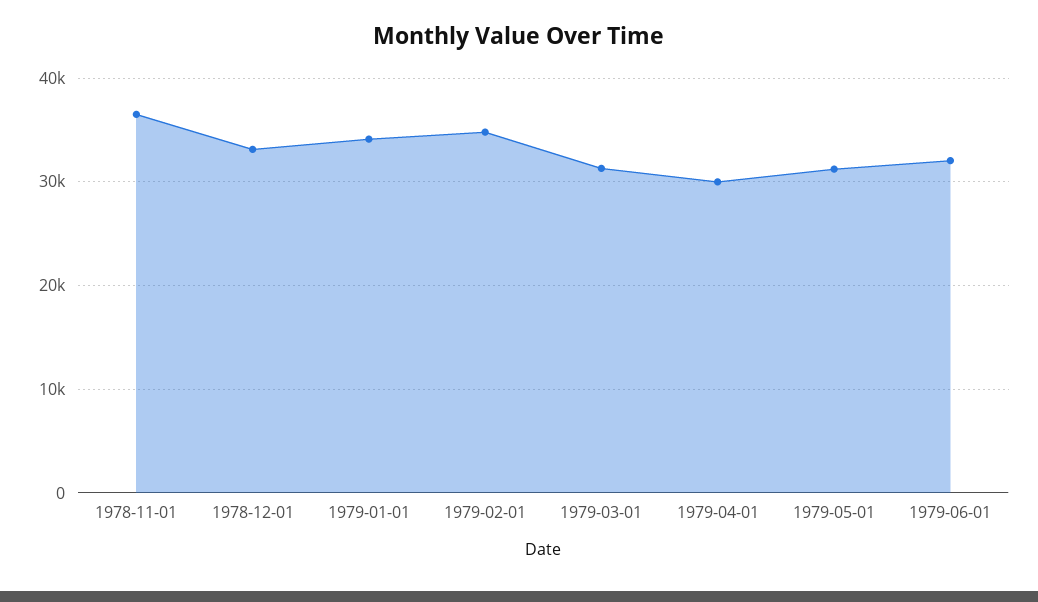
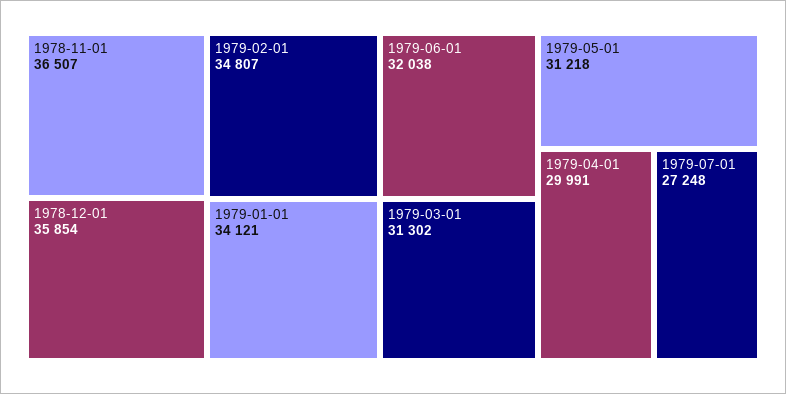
1978-12-01: 33000 -> 35854
1979-07-01: none -> 27248

